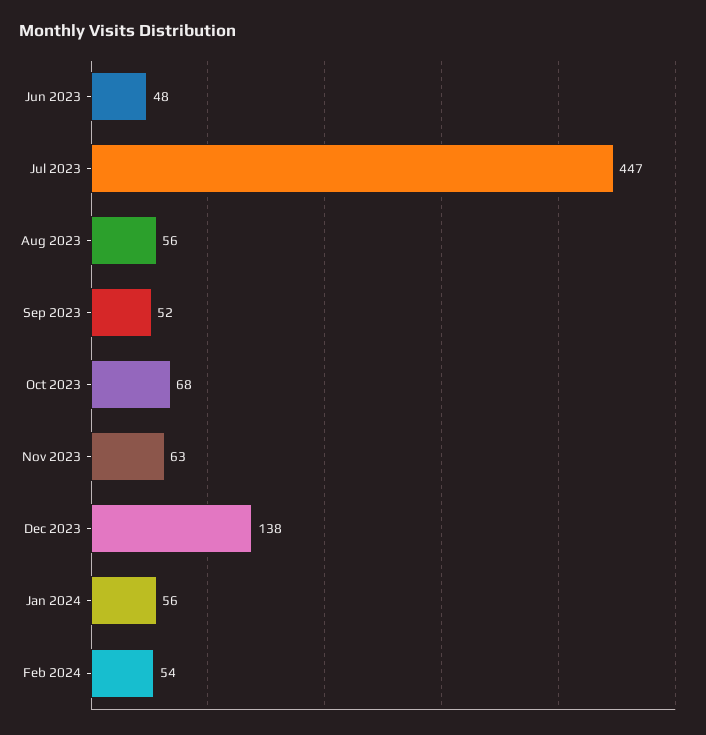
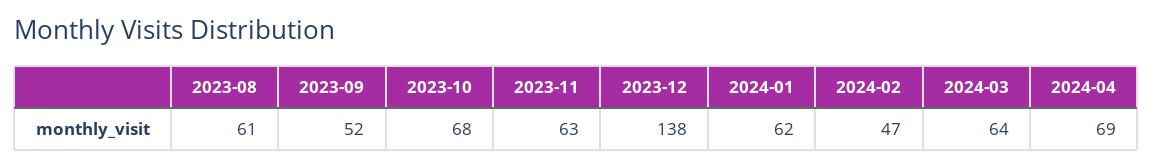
Jun 2023: 48 -> none
Jul 2023: 447 -> none
Aug 2023: 56 -> 61
Jan 2024: 56 -> 62
Feb 2024: 54 -> 47
2024-03: none -> 64
2024-04: none -> 69

